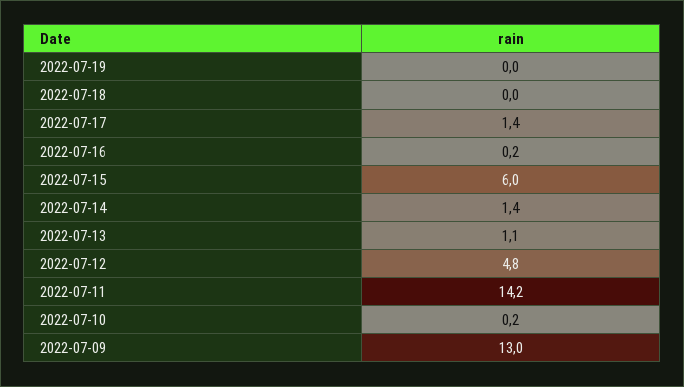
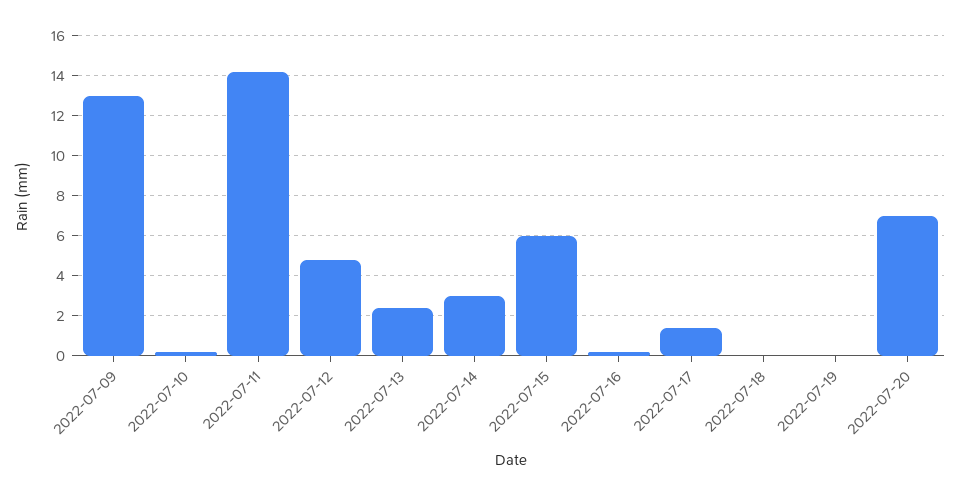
2022-07-14: 1.4 -> 3
2022-07-13: 1.1 -> 2.5
2022-07-20: none -> 7

